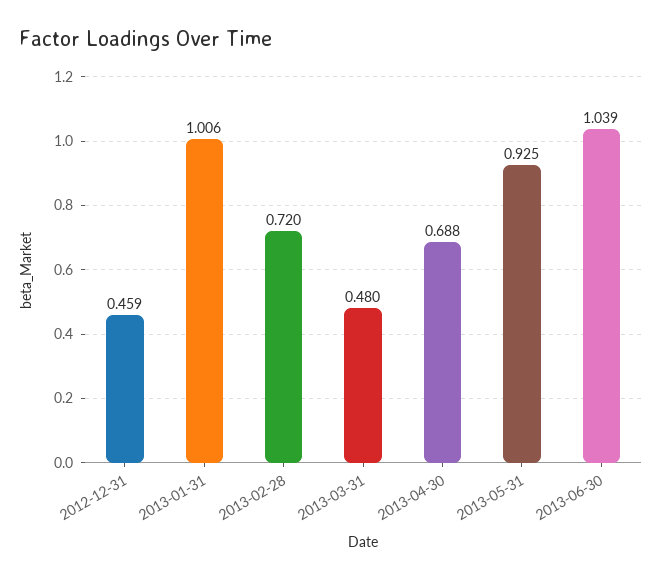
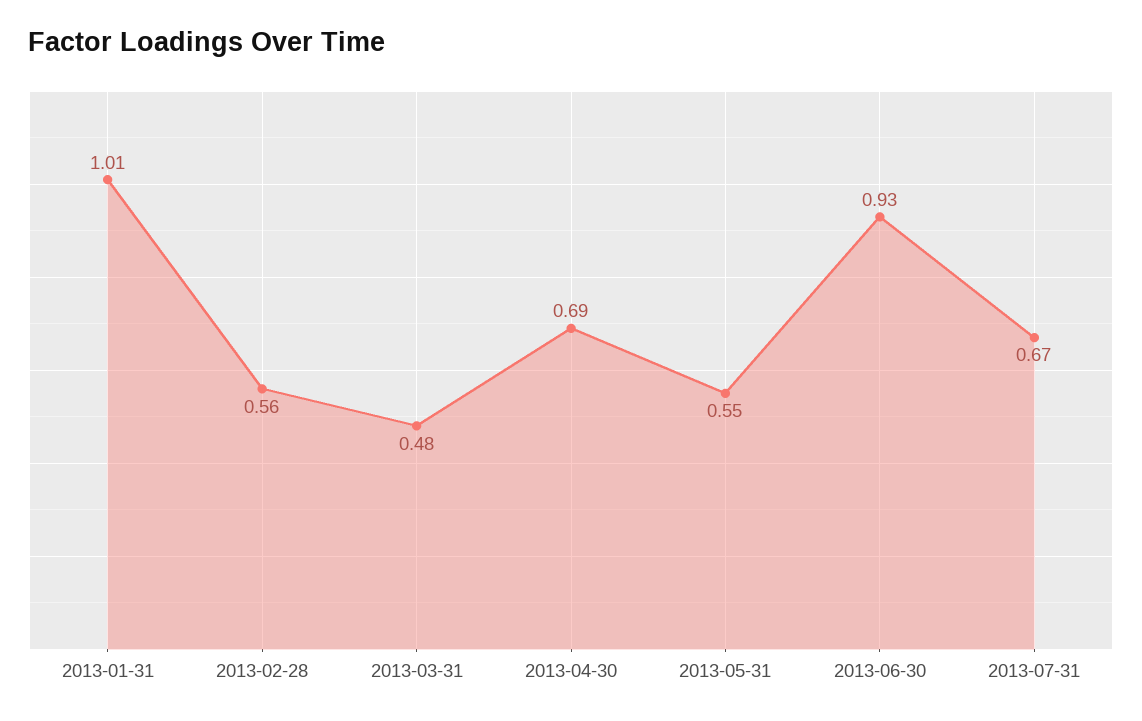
2012-12-31: 0.459 -> none
2013-02-28: 0.72 -> 0.56
2013-05-31: 0.925 -> 0.55
2013-06-30: 1.039 -> 0.93
2013-07-31: none -> 0.67

